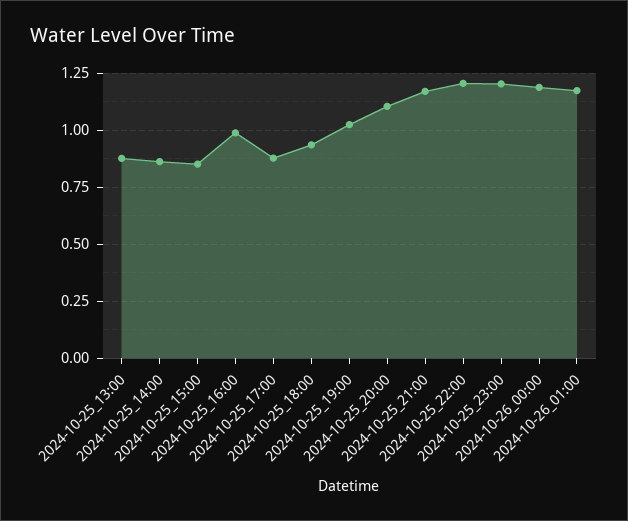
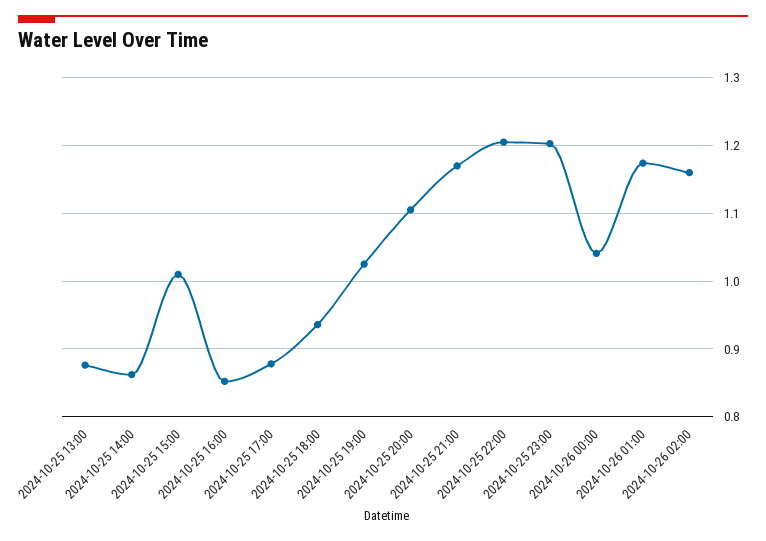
2024-10-25_15:00: 0.85 -> 1.01
2024-10-25_16:00: 1 -> 0.85
2024-10-26_00:00: 1.2 -> 1.04
2024-10-26 02:00: none -> 1.16

